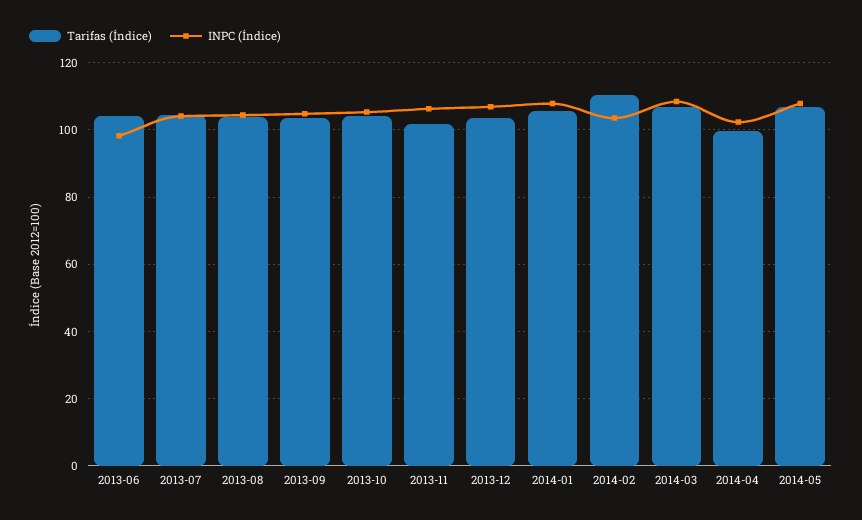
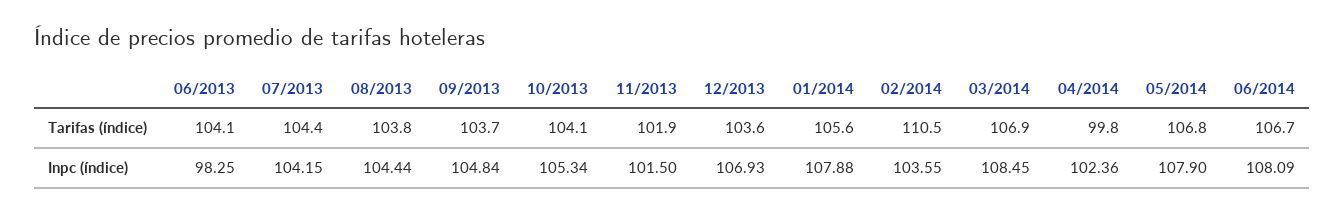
INPC (Índice), 2013-11: 106 -> 101.5
Tarifas (Índice), 06/2014: none -> 106.7
INPC (Índice), 06/2014: none -> 108.09

